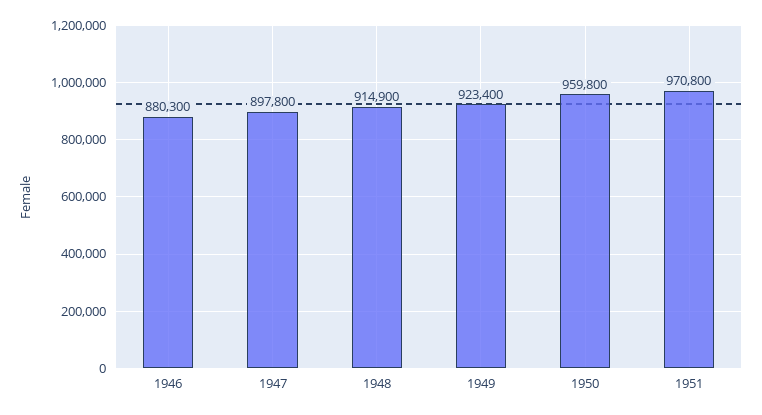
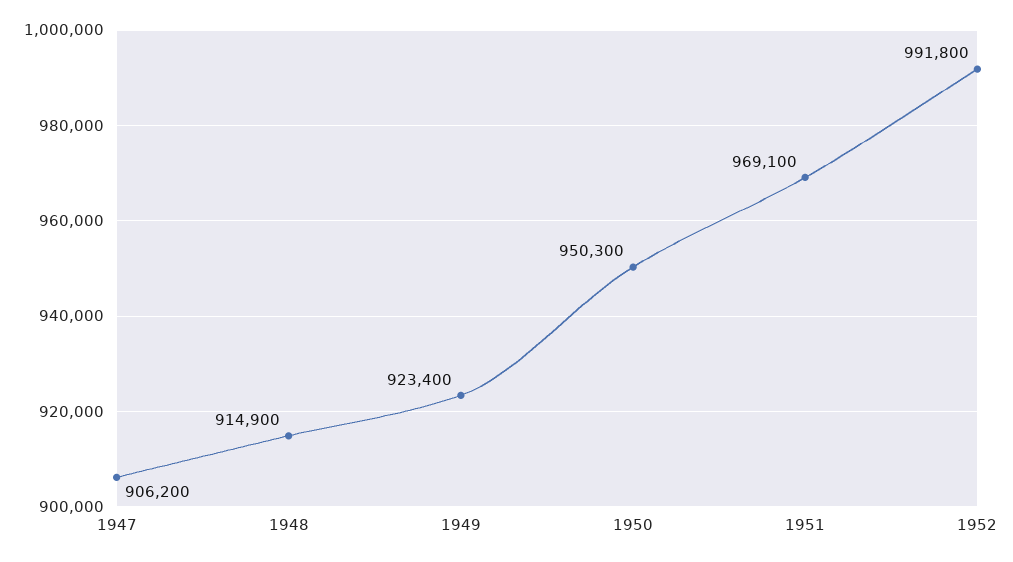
1946: 880300 -> none
1947: 897800 -> 906200
1950: 959800 -> 950300
1951: 970800 -> 969100
1952: none -> 991800

